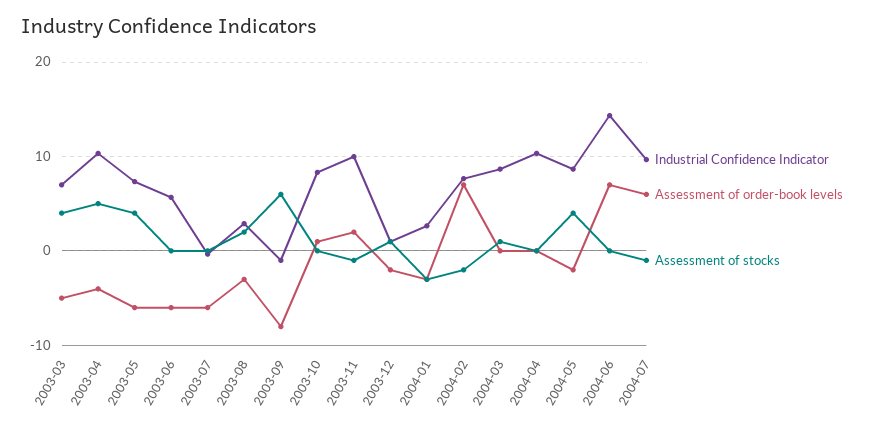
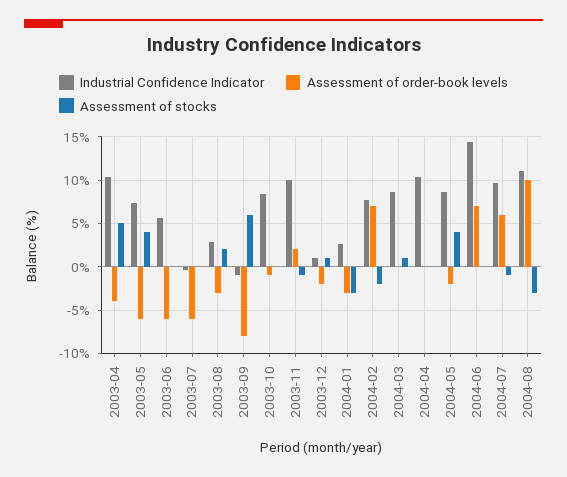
Industrial Confidence Indicator, 2003-03: 7 -> none
Assessment of order-book levels, 2003-03: -5 -> none
Assessment of stocks, 2003-03: 4 -> none
Assessment of order-book levels, 2003-10: 1 -> -1
Industrial Confidence Indicator, 2004-08: none -> 11
Assessment of order-book levels, 2004-08: none -> 10
Assessment of stocks, 2004-08: none -> -3

